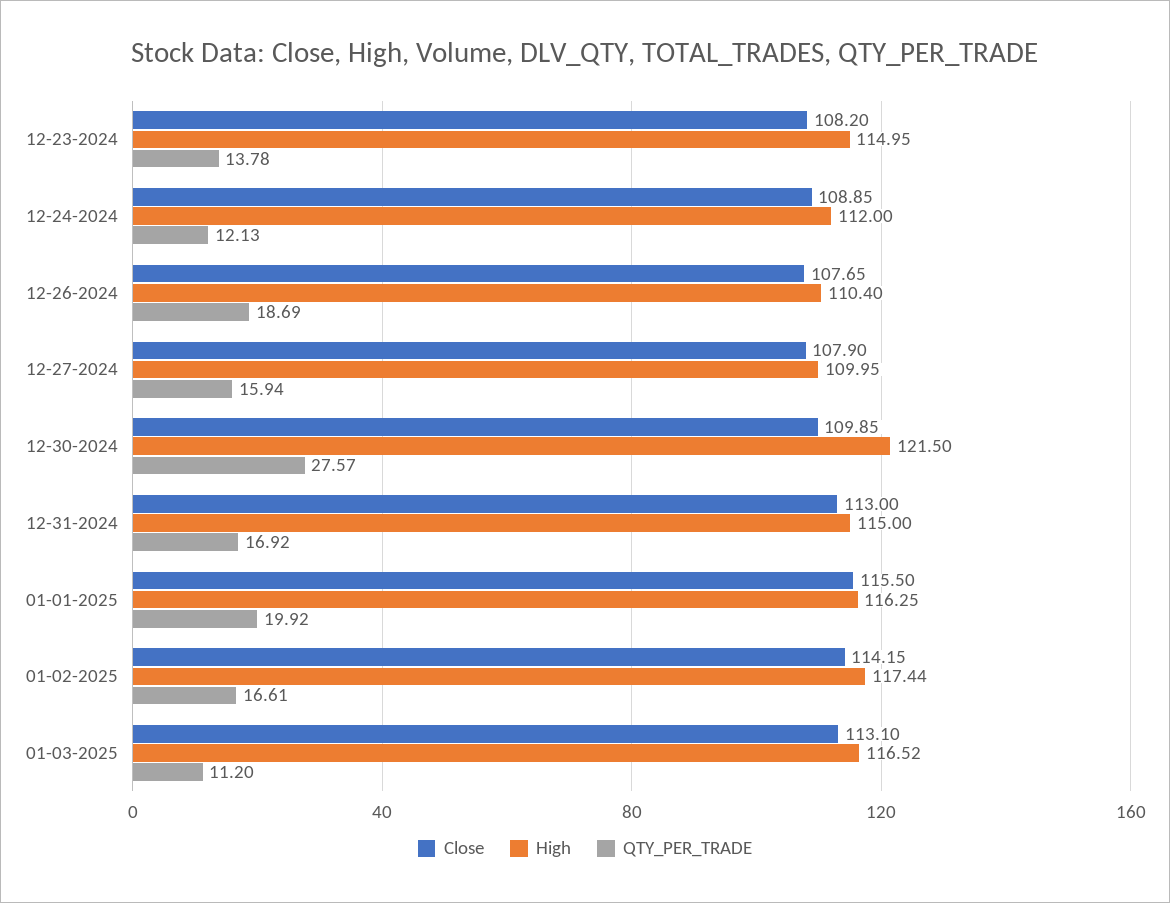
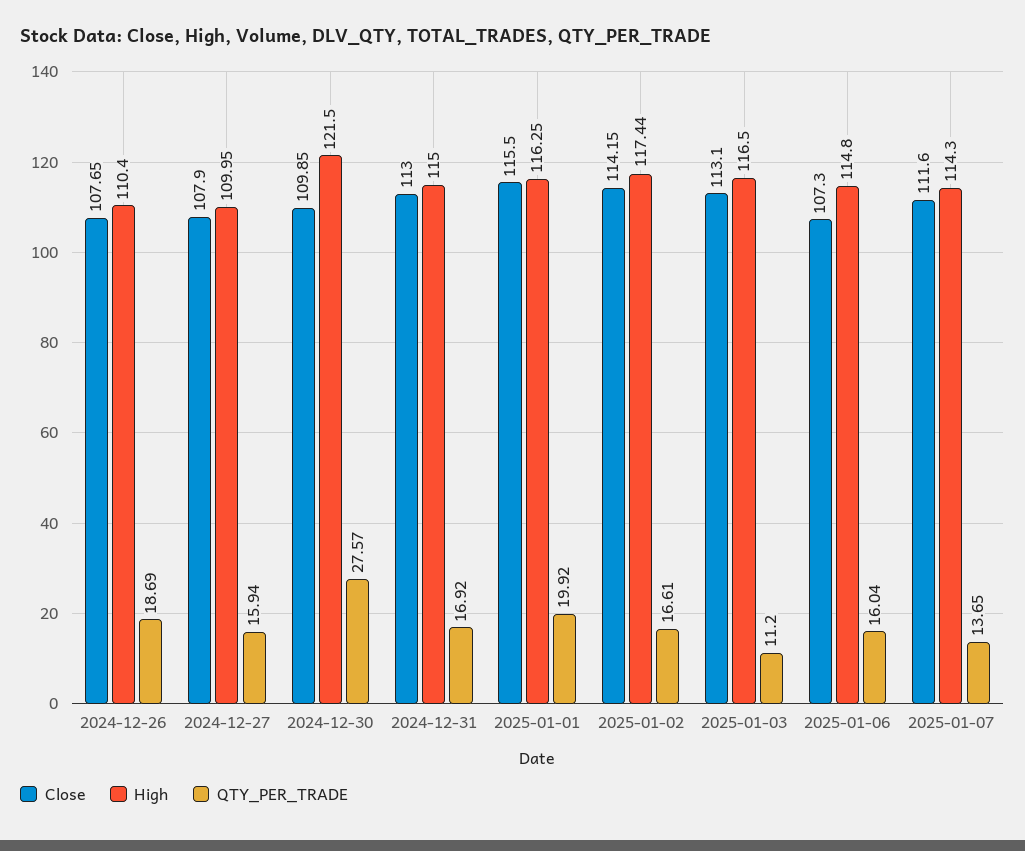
Close, 12-23-2024: 108.2 -> none
High, 12-23-2024: 114.95 -> none
QTY_PER_TRADE, 12-23-2024: 13.78 -> none
Close, 12-24-2024: 108.85 -> none
High, 12-24-2024: 112 -> none
QTY_PER_TRADE, 12-24-2024: 12.13 -> none
High, 01-03-2025: 116.52 -> 116.5
Close, 2025-01-06: none -> 107.3
High, 2025-01-06: none -> 114.8
QTY_PER_TRADE, 2025-01-06: none -> 16.04
Close, 2025-01-07: none -> 111.6
High, 2025-01-07: none -> 114.3
QTY_PER_TRADE, 2025-01-07: none -> 13.65

